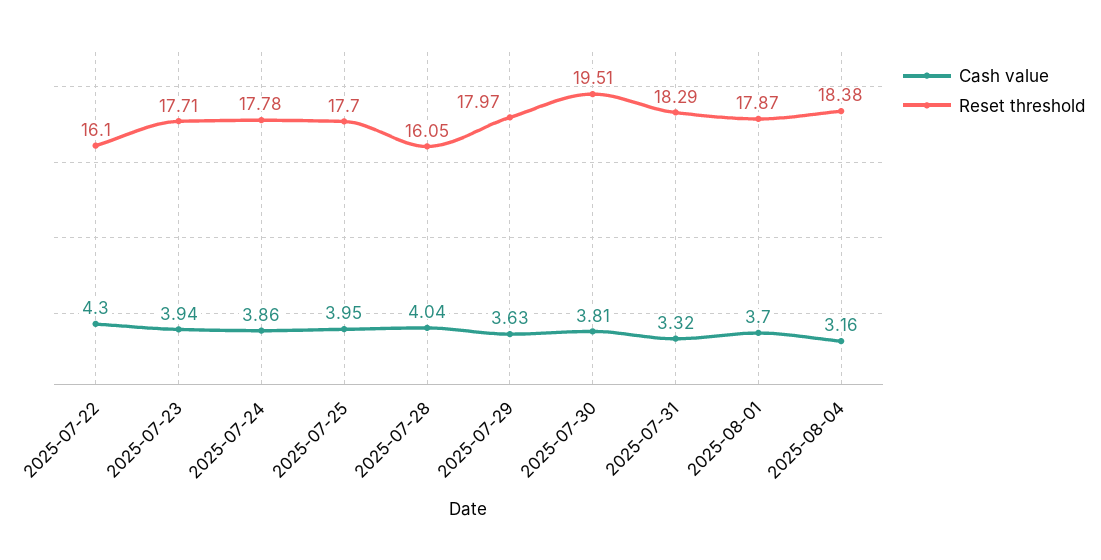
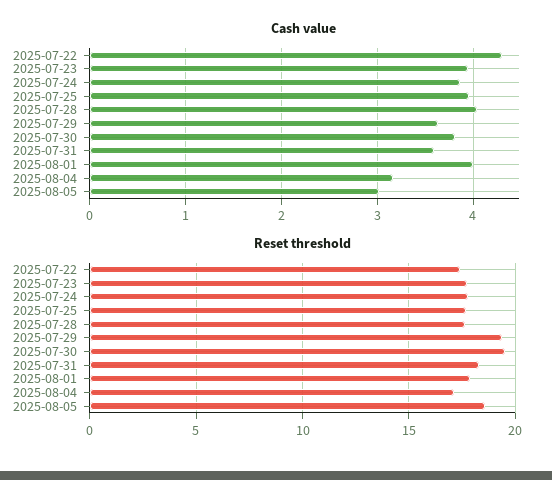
Reset threshold, 2025-07-22: 16.1 -> 17.5
Reset threshold, 2025-07-28: 16.05 -> 17.5
Reset threshold, 2025-07-29: 17.97 -> 19.5
Cash value, 2025-07-31: 3.32 -> 3.6
Cash value, 2025-08-01: 3.7 -> 4
Reset threshold, 2025-08-04: 18.38 -> 17
Cash value, 2025-08-05: none -> 3
Reset threshold, 2025-08-05: none -> 18.5

